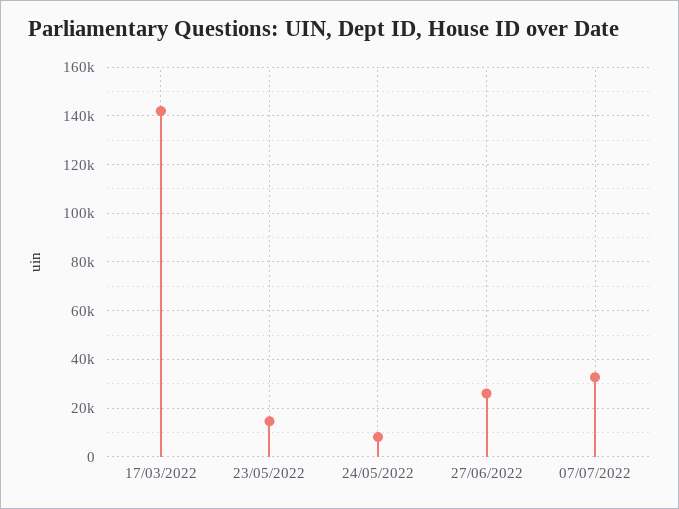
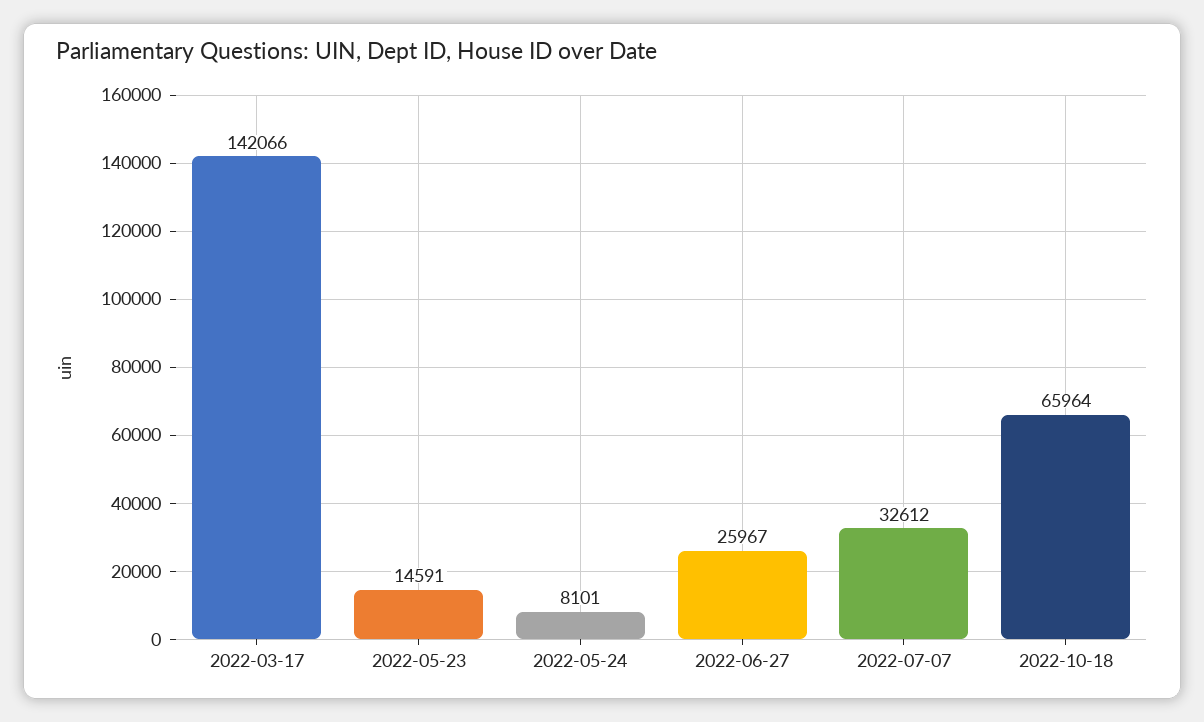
2022-10-18: none -> 65964

